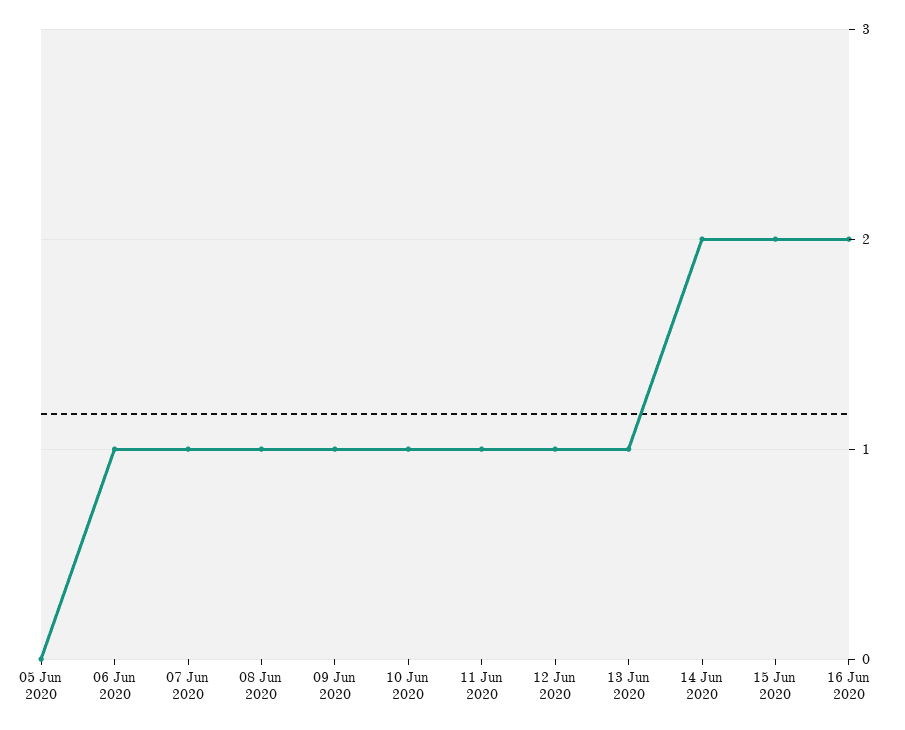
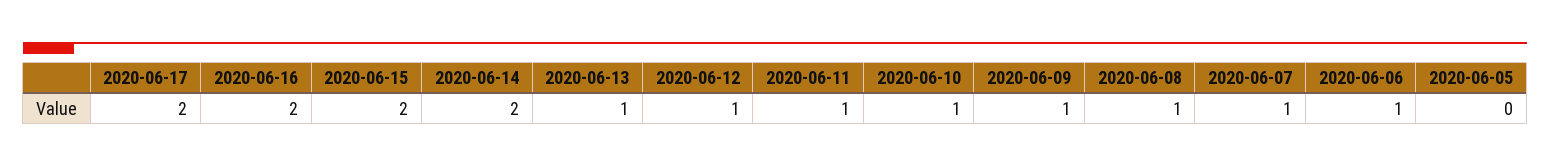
2020-06-17: none -> 2

